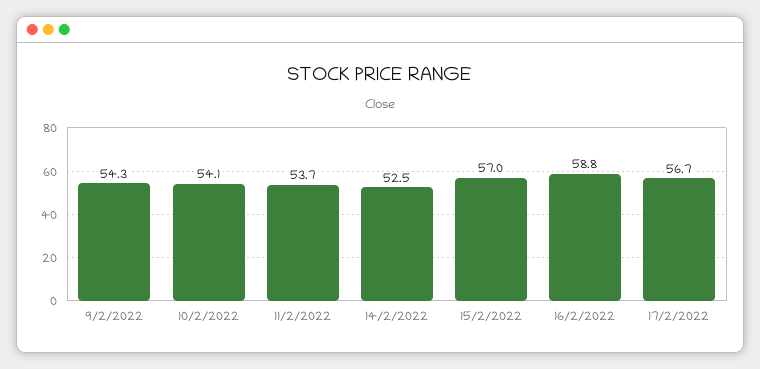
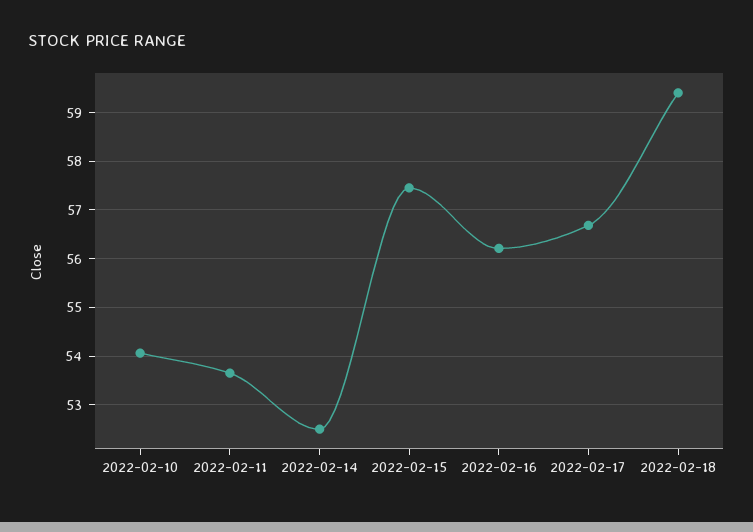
9/2/2022: 54.3 -> none
15/2/2022: 57 -> 57.4
16/2/2022: 58.8 -> 56.2
2022-02-18: none -> 59.4

